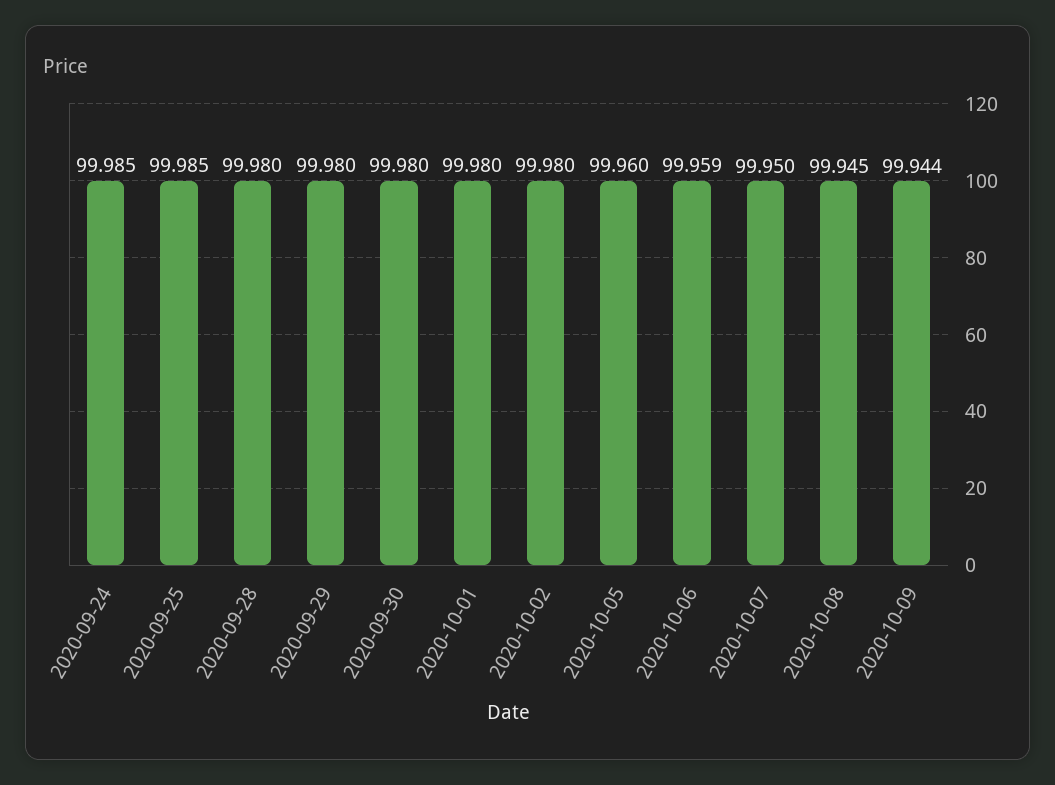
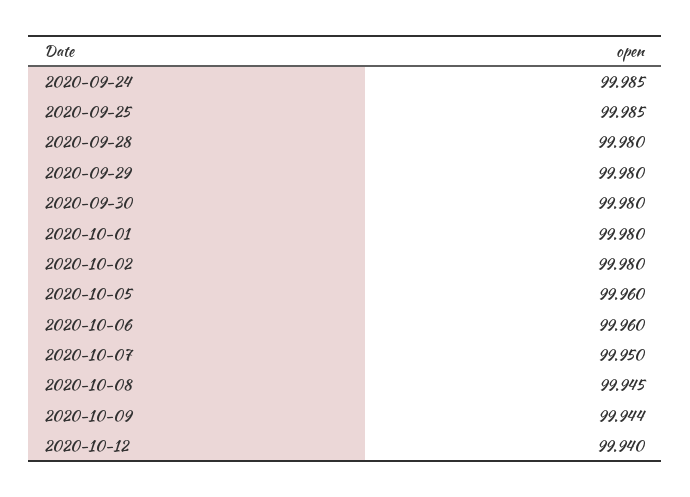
2020-10-06: 99.959 -> 99.96
2020-10-12: none -> 99.94

